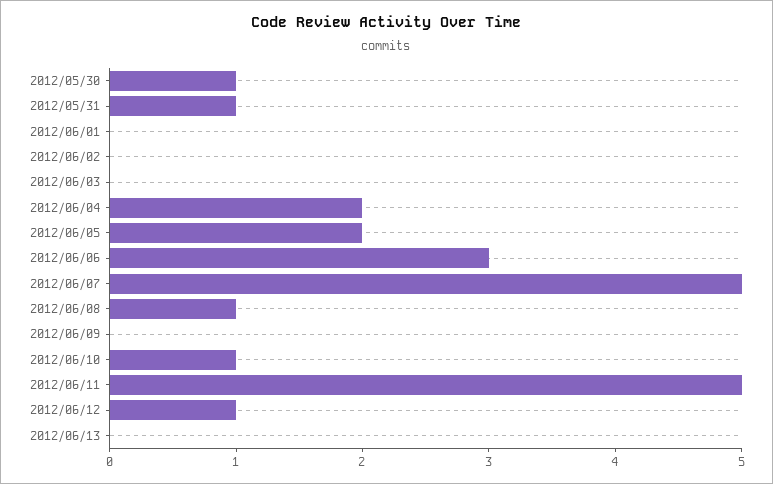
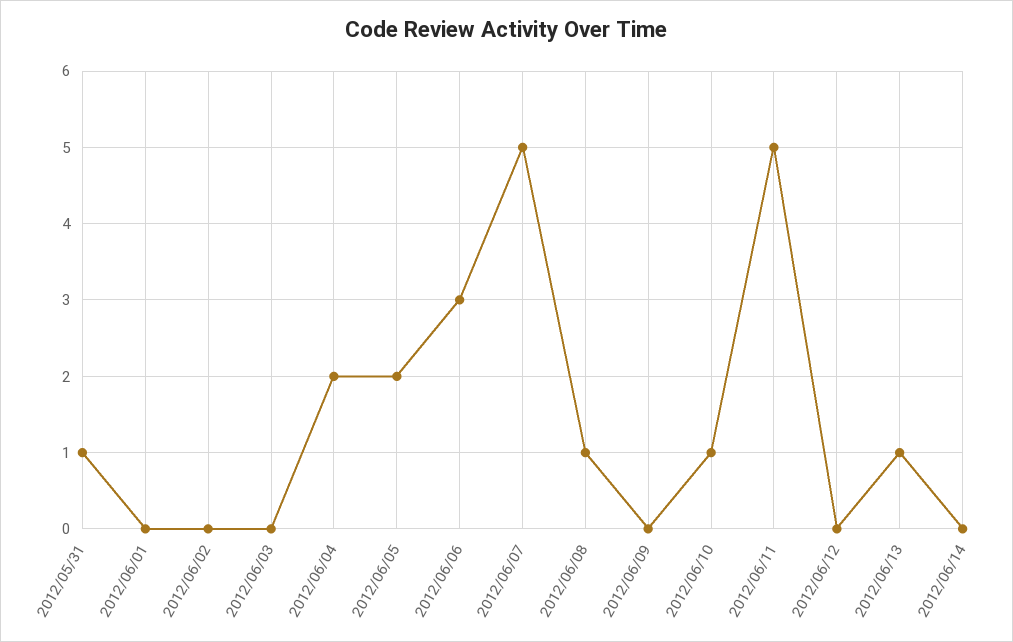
2012/05/30: 1 -> none
2012/06/12: 1 -> 0
2012/06/13: 0 -> 1
2012/06/14: none -> 0

